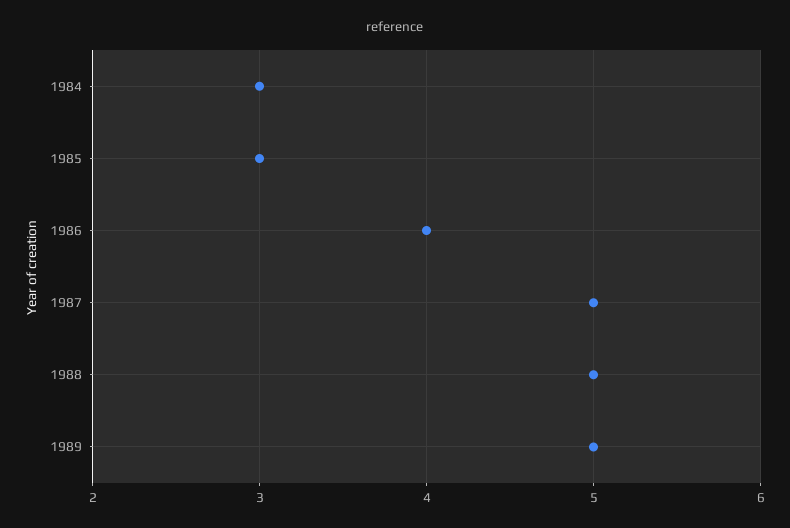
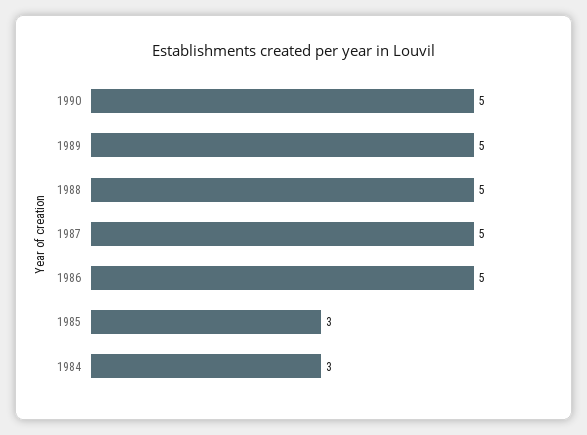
1986: 4 -> 5
1990: none -> 5

